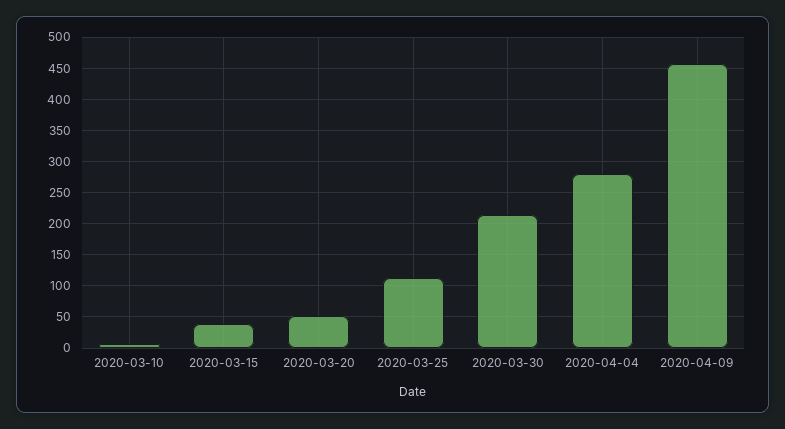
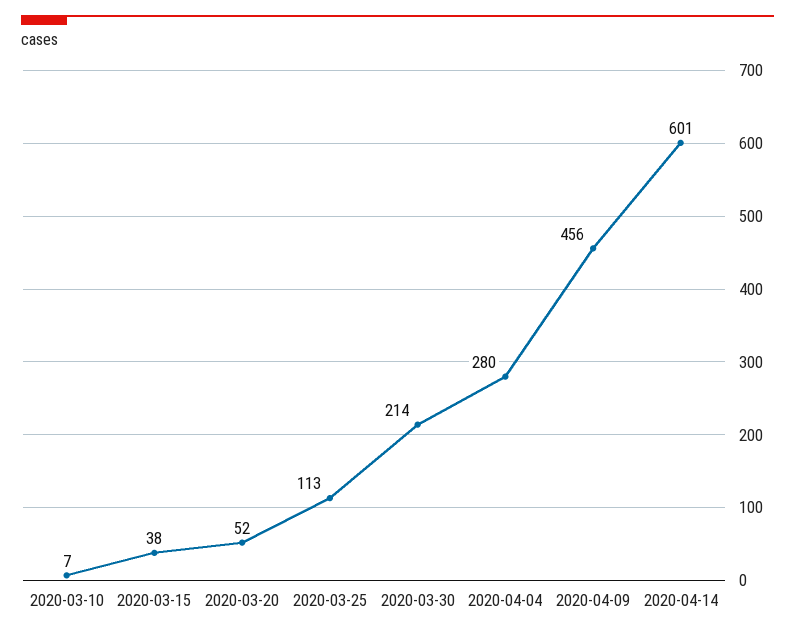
2020-04-14: none -> 601

